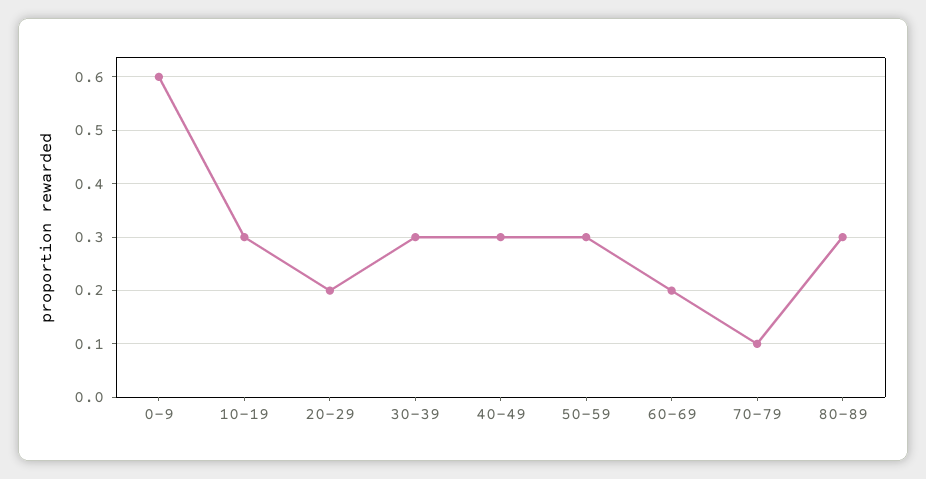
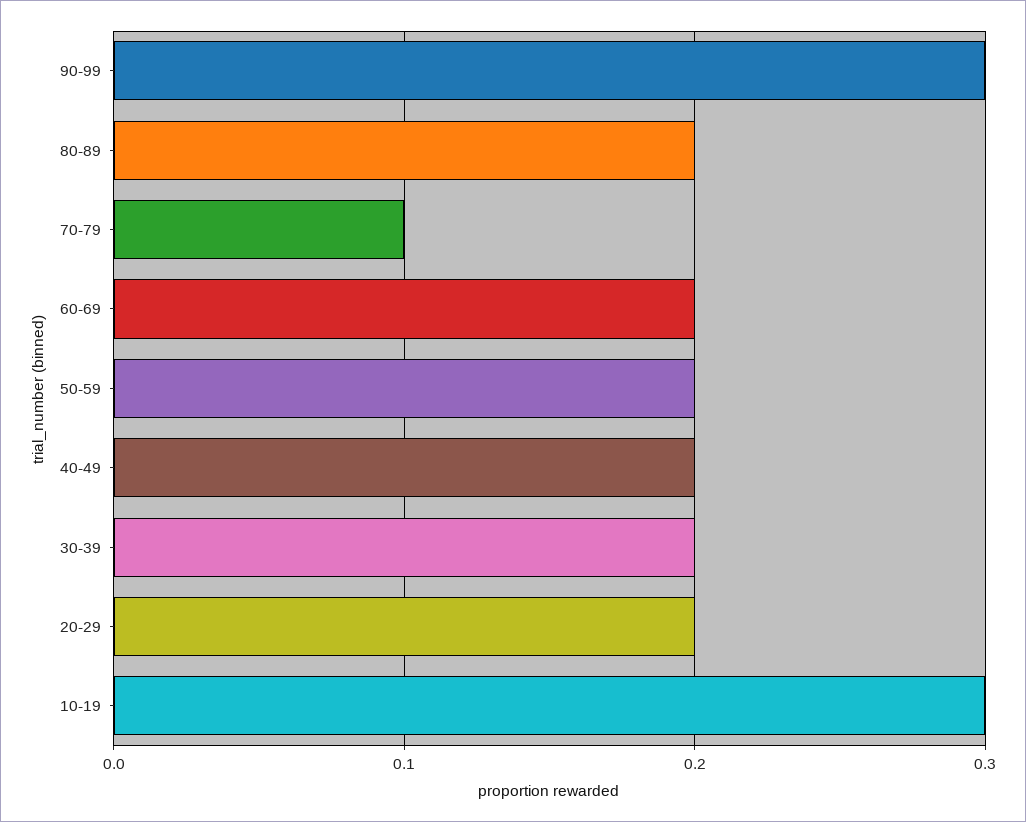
0-9: 0.6 -> none
30-39: 0.3 -> 0.2
40-49: 0.3 -> 0.2
50-59: 0.3 -> 0.2
80-89: 0.3 -> 0.2
90-99: none -> 0.3

